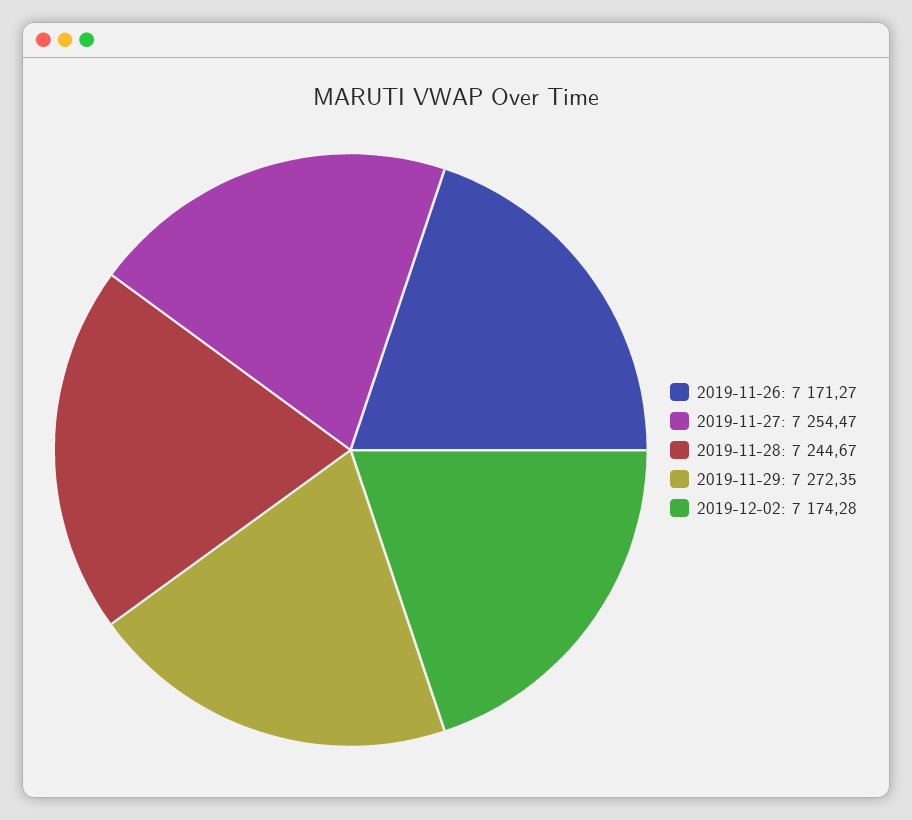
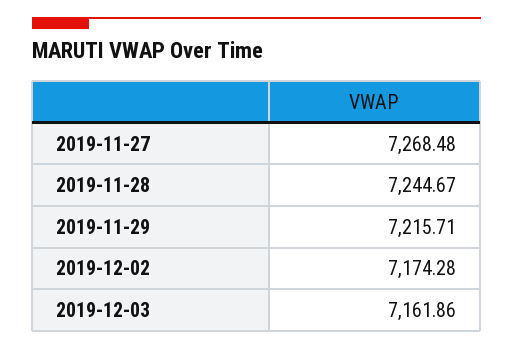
2019-11-26: 7171.27 -> none
2019-11-27: 7254.47 -> 7268.48
2019-11-29: 7272.35 -> 7215.71
2019-12-03: none -> 7161.86

